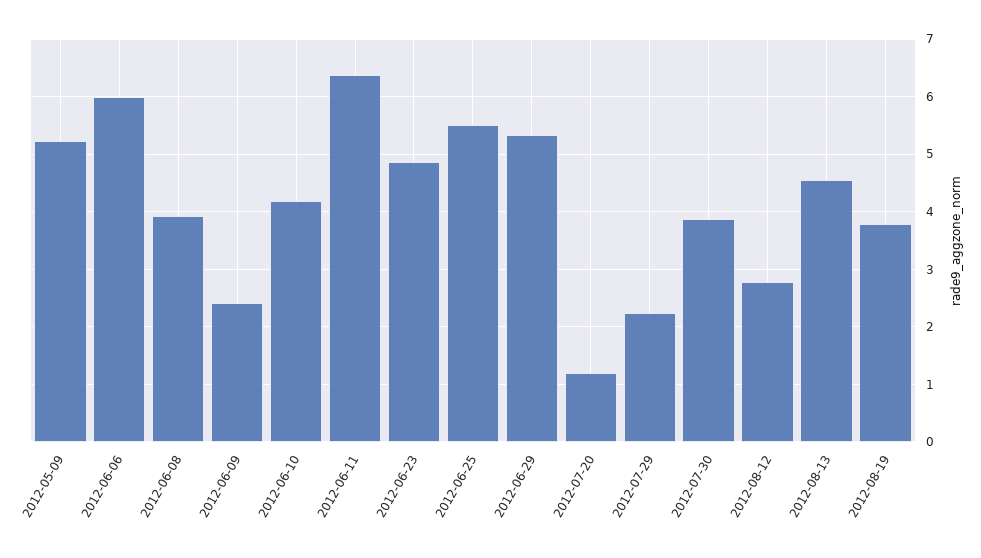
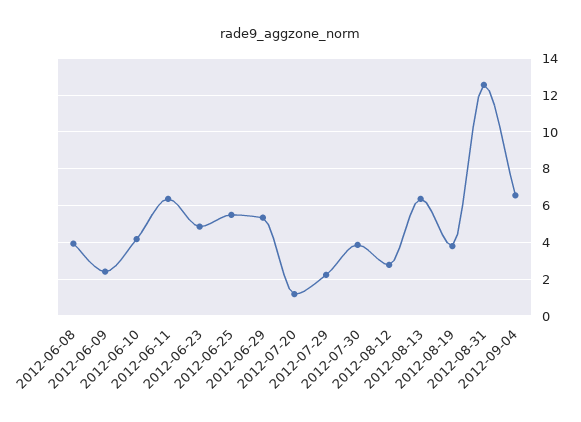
2012-05-09: 5.2 -> none
2012-06-06: 6 -> none
2012-08-13: 4.6 -> 6.5
2012-08-31: none -> 12.5
2012-09-04: none -> 6.5

